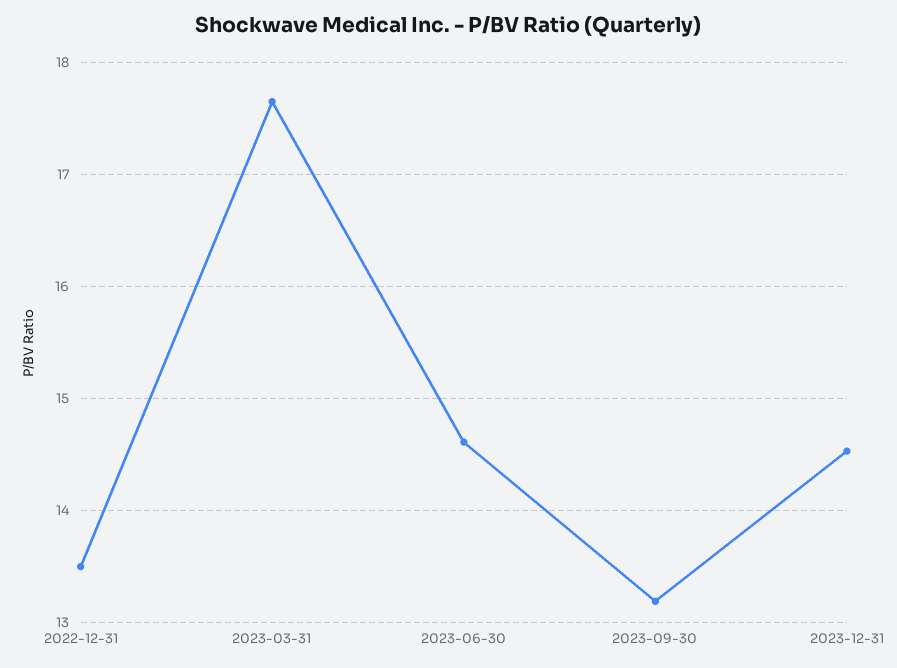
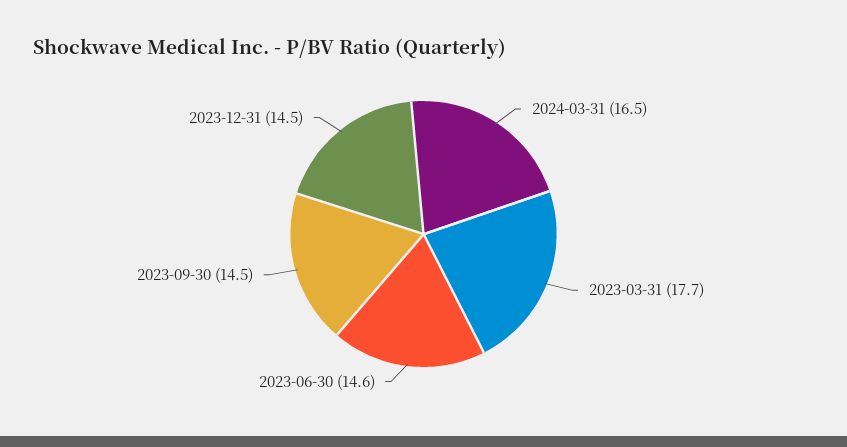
2022-12-31: 13.5 -> none
2023-09-30: 13.2 -> 14.5
2024-03-31: none -> 16.5

